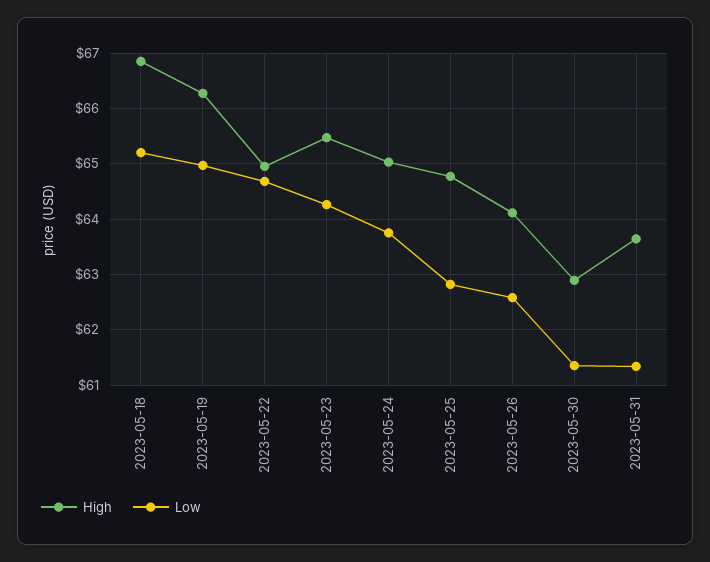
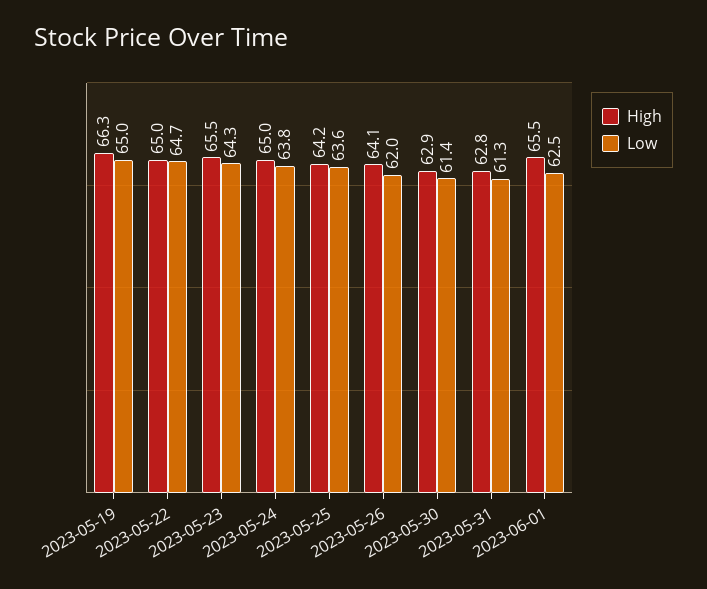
High, 2023-05-18: 66.8 -> none
Low, 2023-05-18: 65.2 -> none
High, 2023-05-25: 64.8 -> 64.2
Low, 2023-05-25: 62.8 -> 63.6
Low, 2023-05-26: 62.6 -> 62
High, 2023-05-31: 63.6 -> 62.8
High, 2023-06-01: none -> 65.5
Low, 2023-06-01: none -> 62.5

